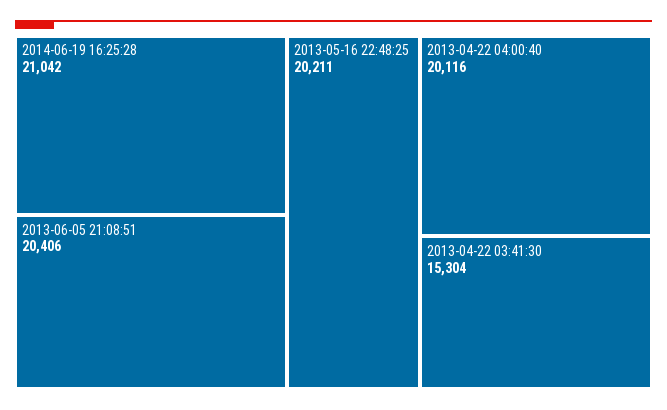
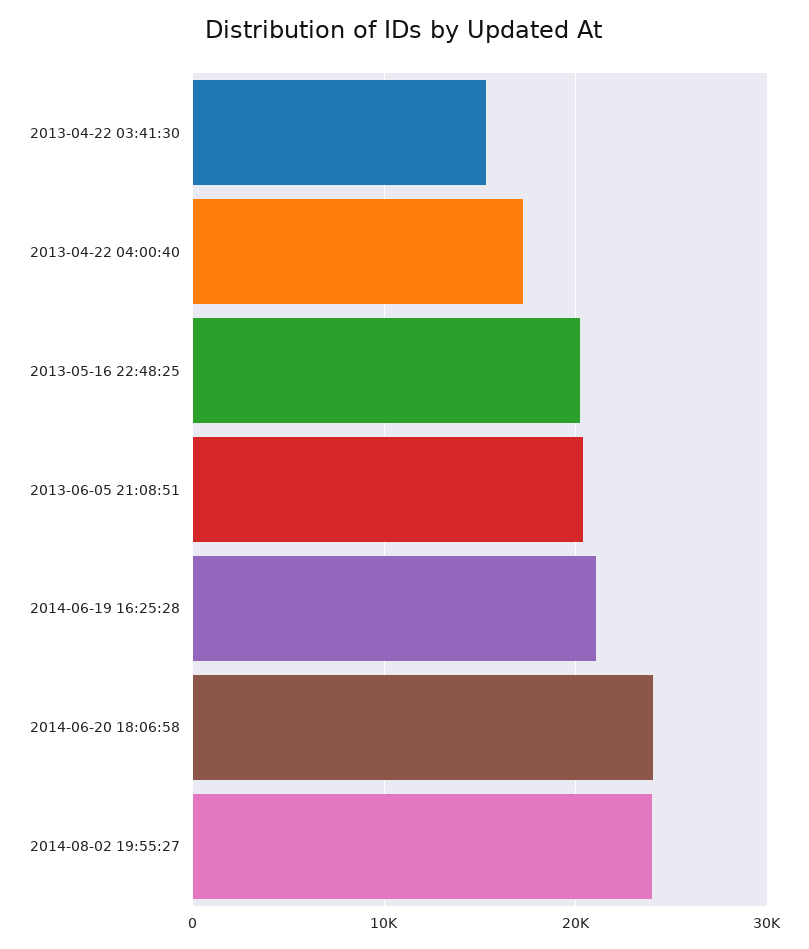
2013-04-22 04:00:40: 20116 -> 17000
2014-06-20 18:06:58: none -> 24000
2014-08-02 19:55:27: none -> 24000

